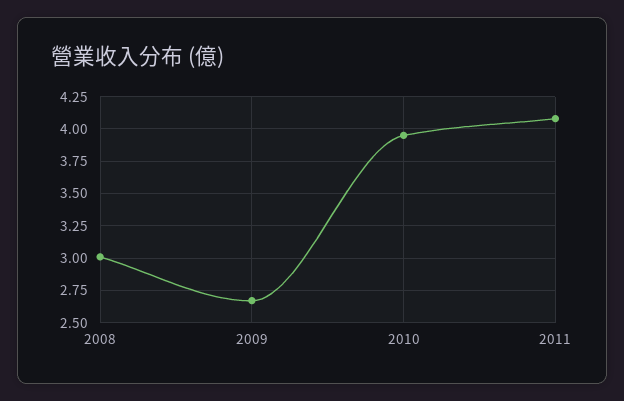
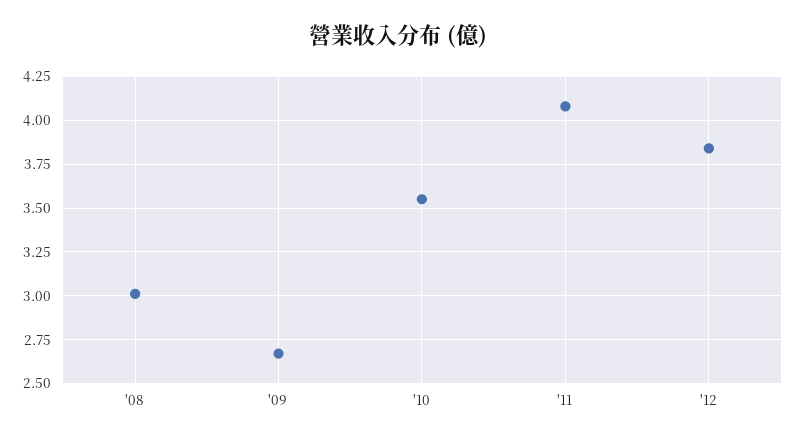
2010: 3.95 -> 3.55
'12: none -> 3.85

